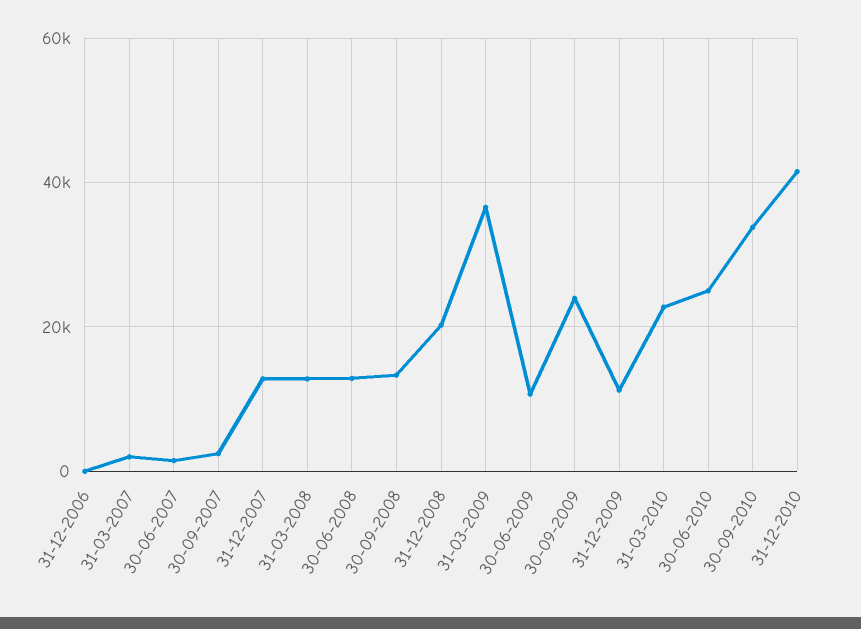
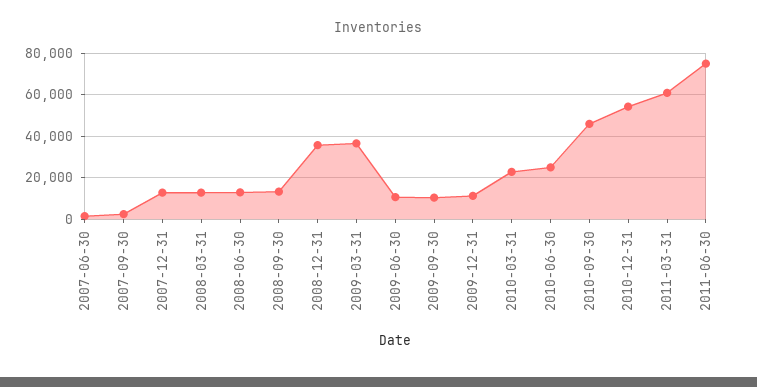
31-12-2006: 0 -> none
31-03-2007: 2000 -> none
31-12-2008: 20000 -> 35000
30-09-2009: 24000 -> 10000
30-09-2010: 34000 -> 45000
31-12-2010: 42000 -> 55000
2011-03-31: none -> 60000
2011-06-30: none -> 75000

